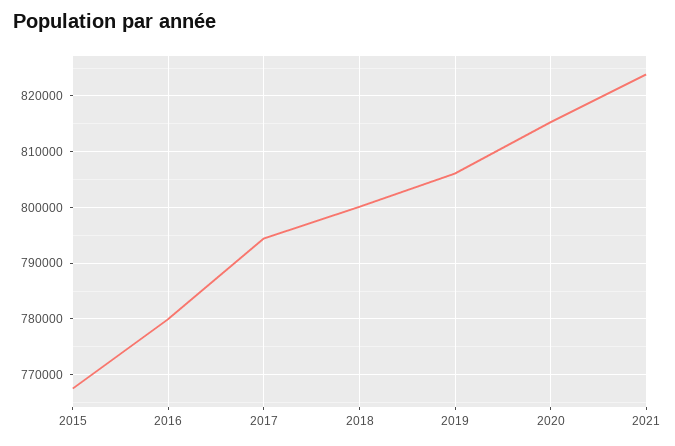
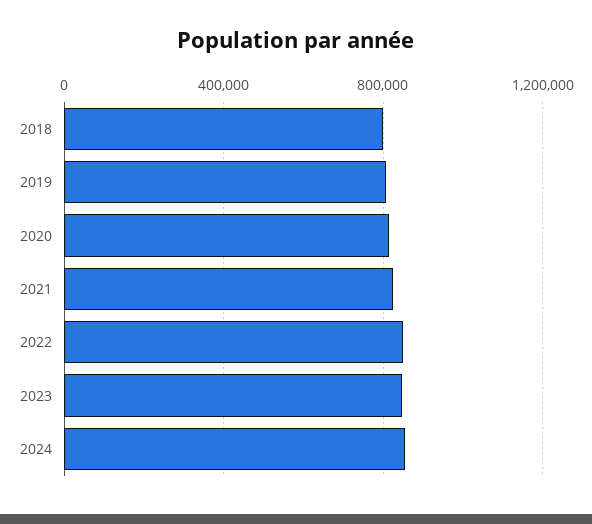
2015: 768000 -> none
2016: 780000 -> none
2017: 794000 -> none
2022: none -> 850000
2023: none -> 850000
2024: none -> 850000

